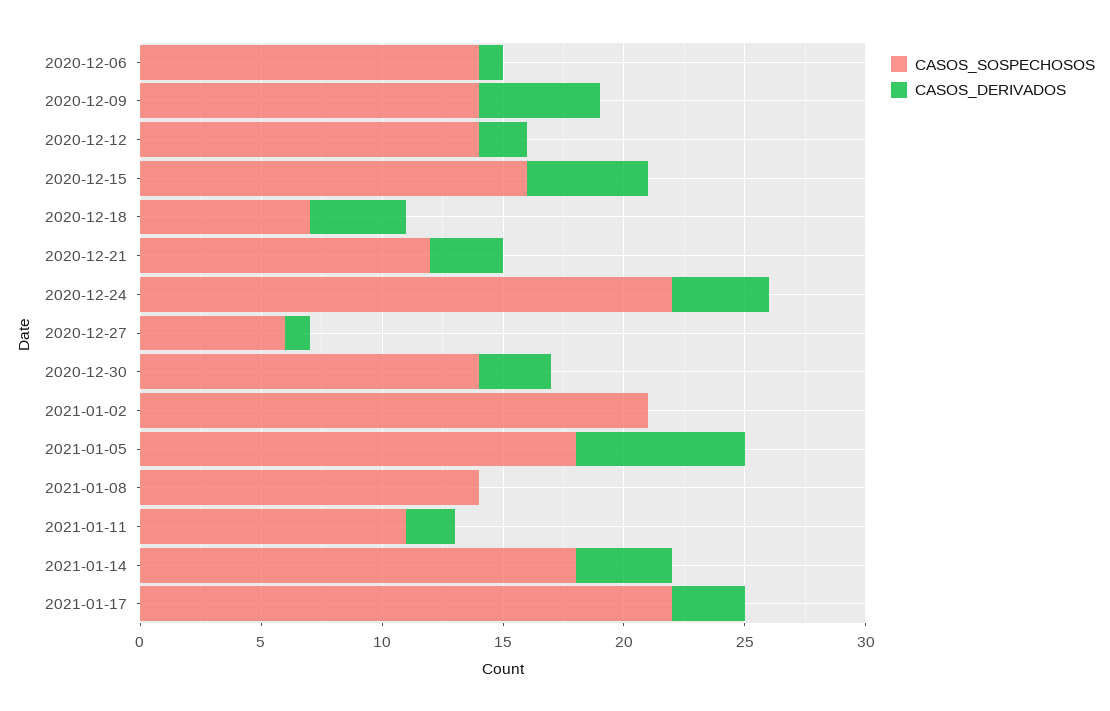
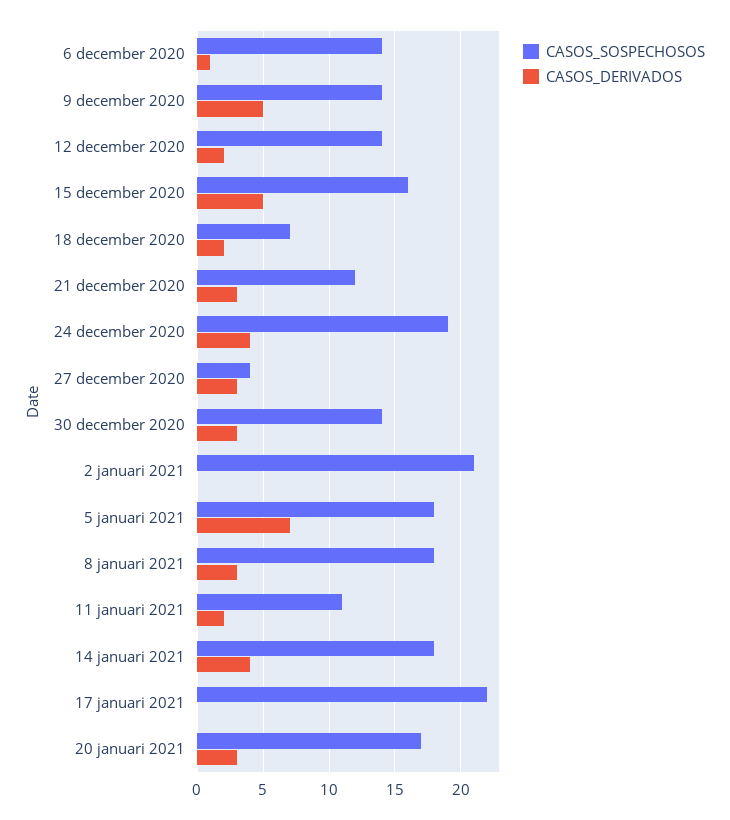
CASOS_DERIVADOS, 2020-12-18: 4 -> 2
CASOS_SOSPECHOSOS, 2020-12-24: 22 -> 19
CASOS_SOSPECHOSOS, 2020-12-27: 6 -> 4
CASOS_DERIVADOS, 2020-12-27: 1 -> 3
CASOS_SOSPECHOSOS, 2021-01-08: 14 -> 18
CASOS_DERIVADOS, 2021-01-08: 0 -> 3
CASOS_DERIVADOS, 2021-01-17: 3 -> 0
CASOS_SOSPECHOSOS, 20 januari 2021: none -> 17
CASOS_DERIVADOS, 20 januari 2021: none -> 3

